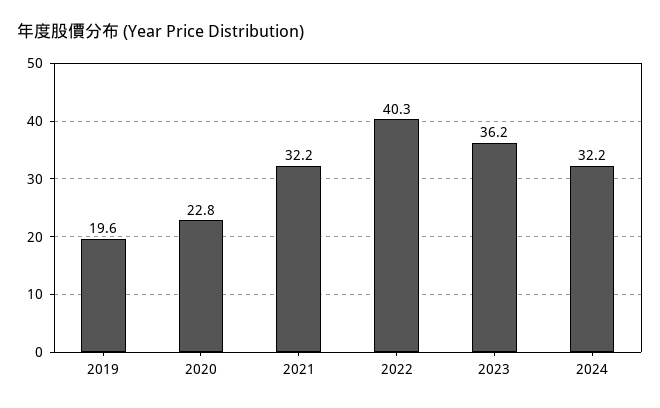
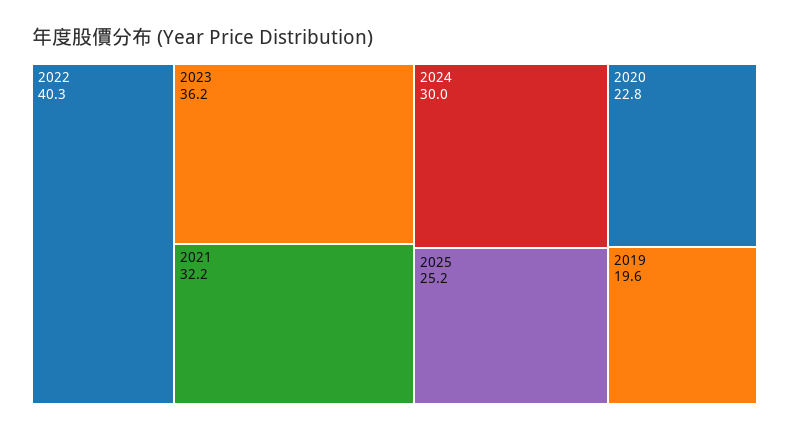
2024: 32.2 -> 30
2025: none -> 25.2

